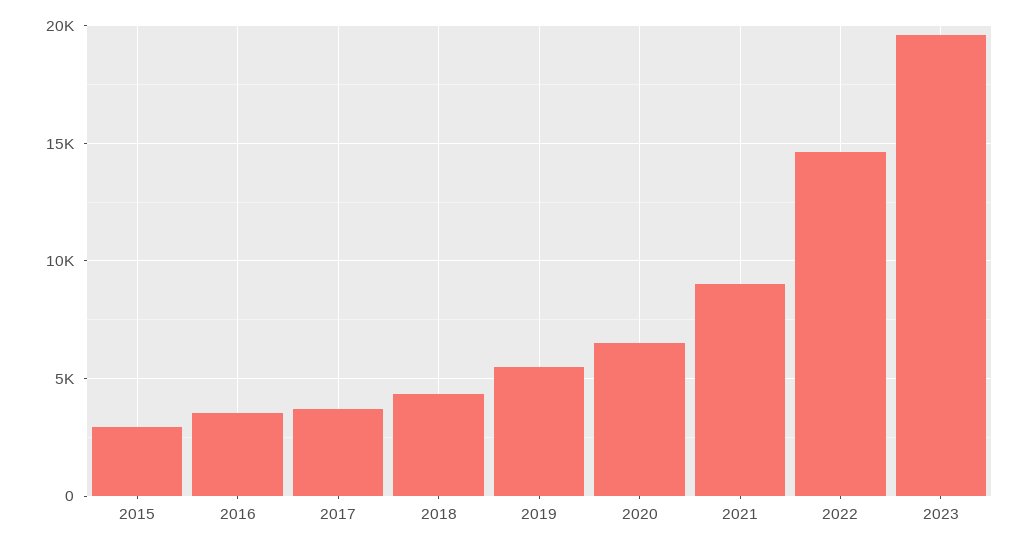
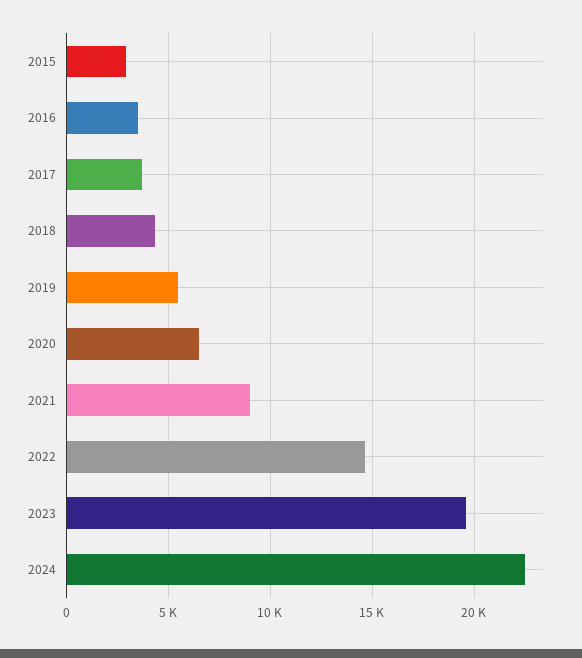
2024: none -> 22500

